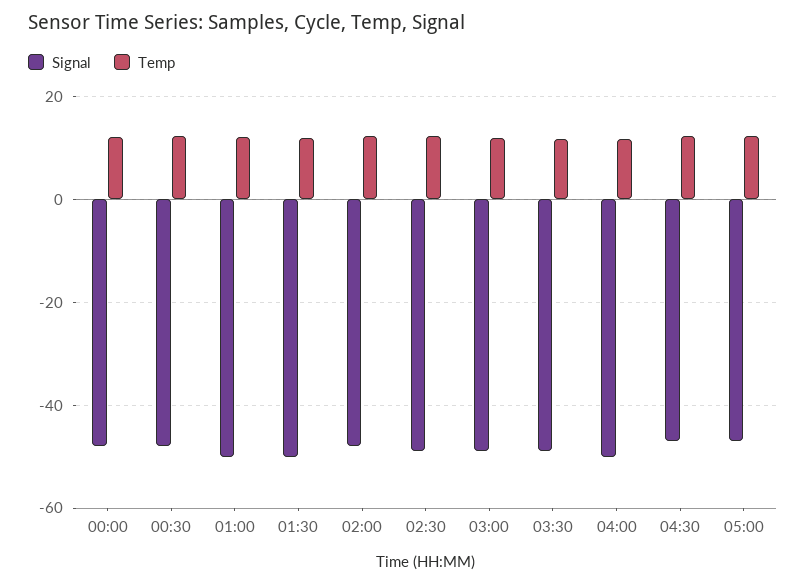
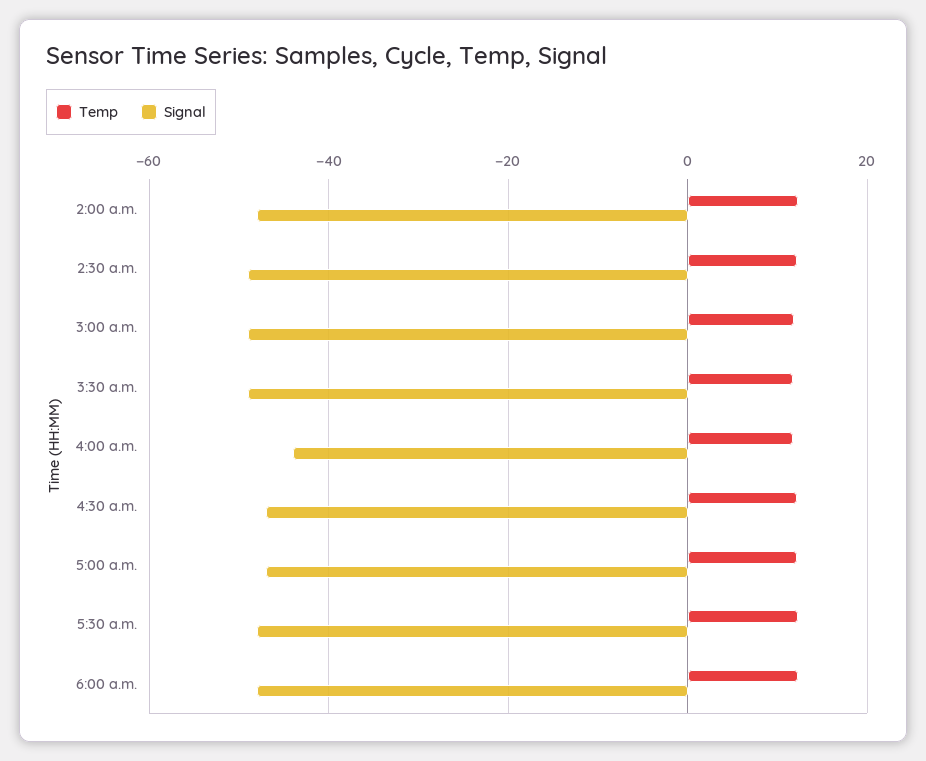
Signal, 00:00: -48 -> none
Temp, 00:00: 12 -> none
Signal, 00:30: -48 -> none
Temp, 00:30: 12 -> none
Signal, 01:00: -50 -> none
Temp, 01:00: 12 -> none
Signal, 01:30: -50 -> none
Temp, 01:30: 12 -> none
Signal, 04:00: -50 -> -44
Temp, 5:30 a.m.: none -> 12
Signal, 5:30 a.m.: none -> -48
Temp, 6:00 a.m.: none -> 12
Signal, 6:00 a.m.: none -> -48

